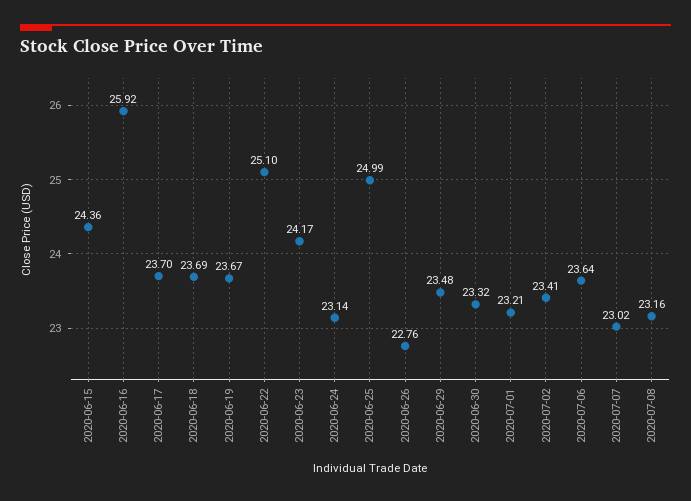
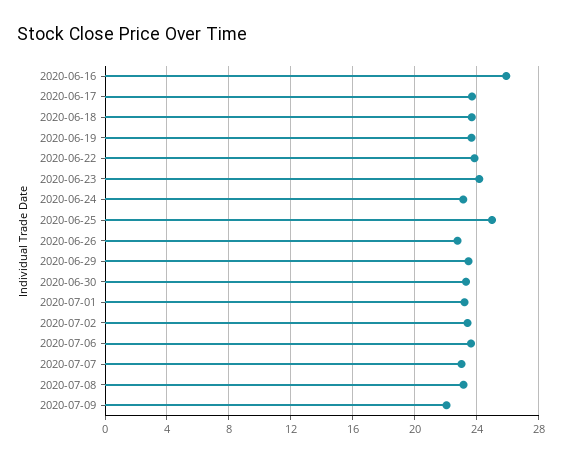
2020-06-15: 24.36 -> none
2020-06-22: 25.1 -> 24
2020-07-09: none -> 22

